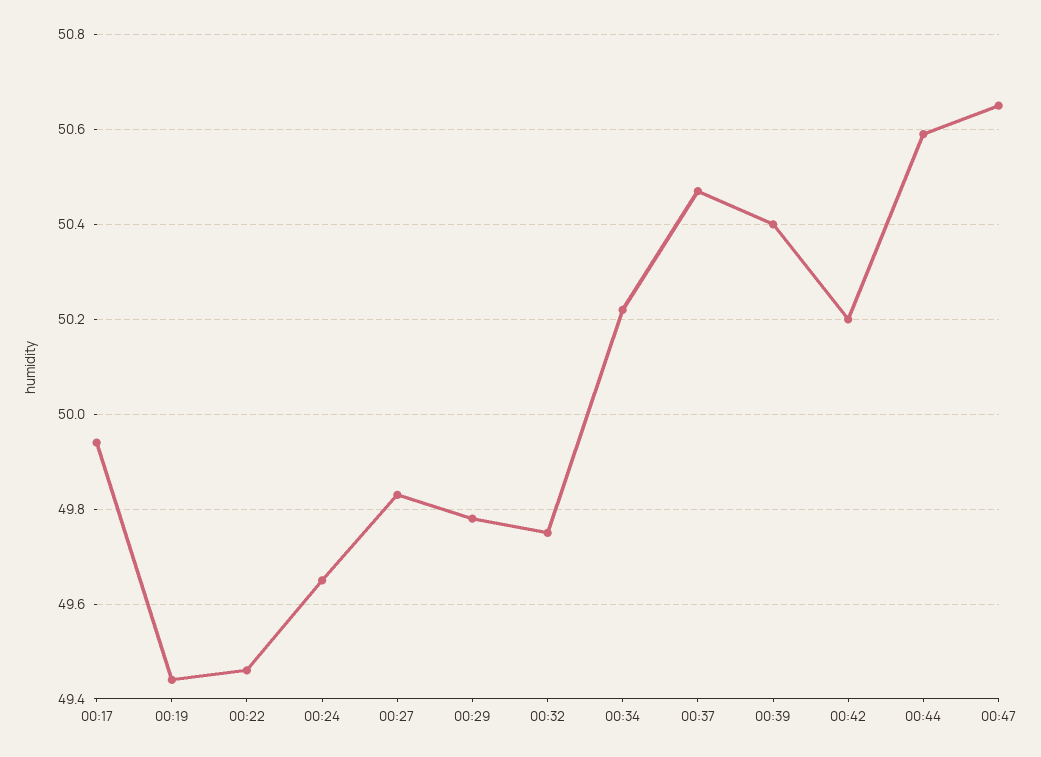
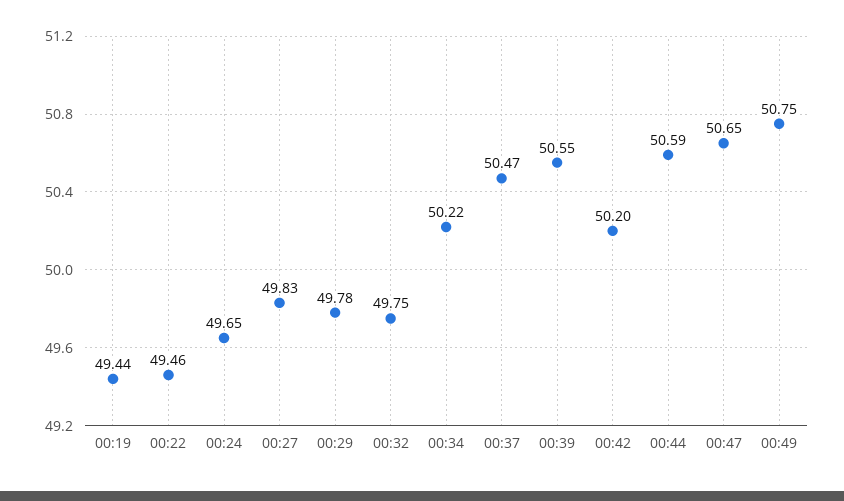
00:17: 49.95 -> none
00:39: 50.4 -> 50.55
00:49: none -> 50.75

